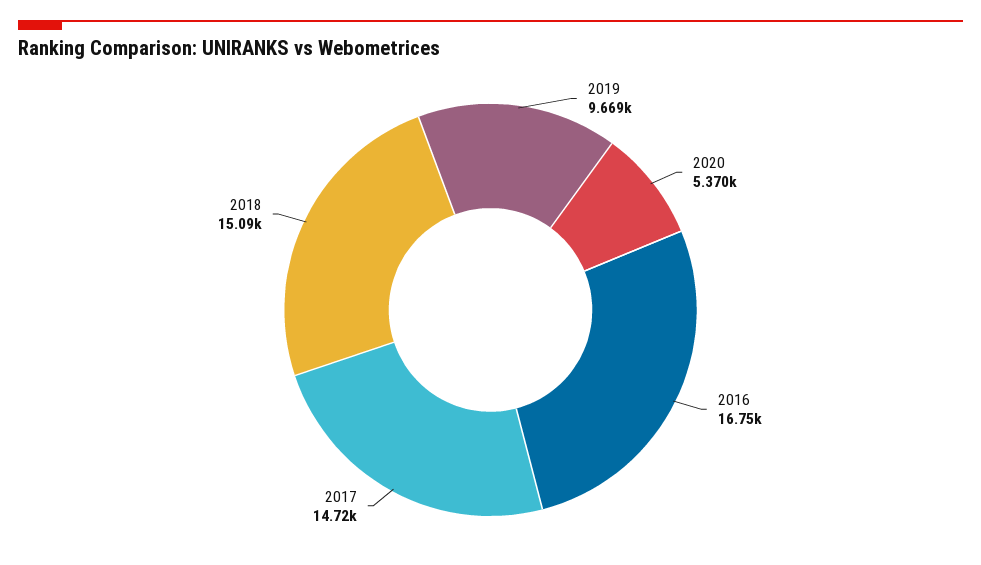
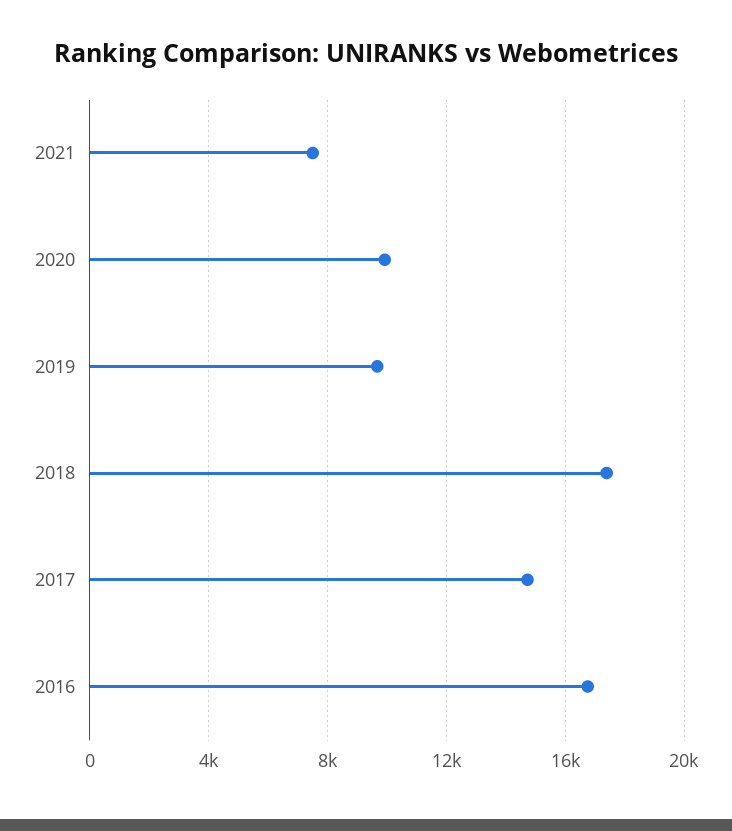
2020: 5370 -> 10000
2018: 15090 -> 17500
2021: none -> 7500

